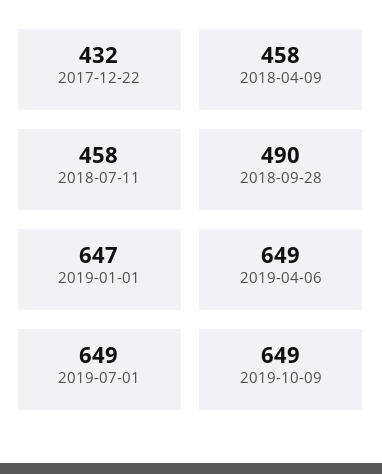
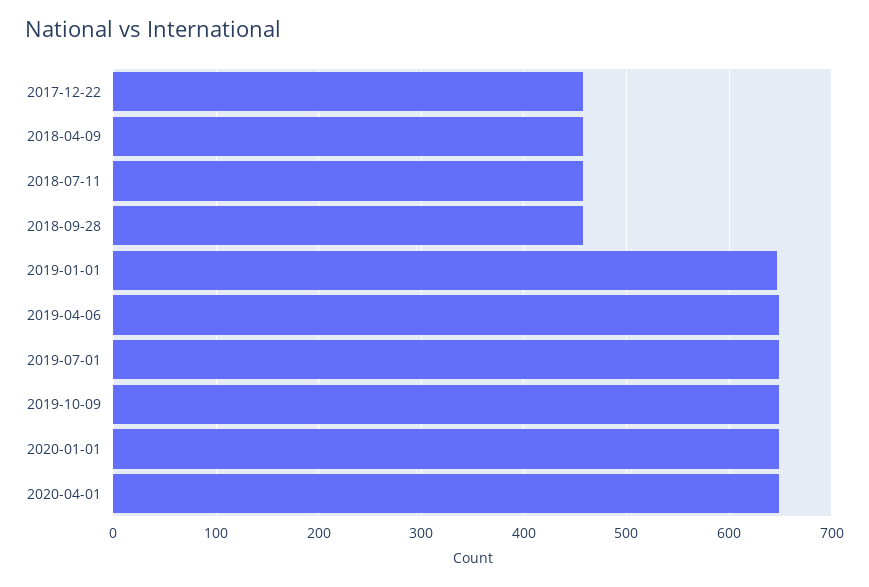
2017-12-22: 432 -> 460
2018-09-28: 490 -> 460
2020-01-01: none -> 650
2020-04-01: none -> 650

